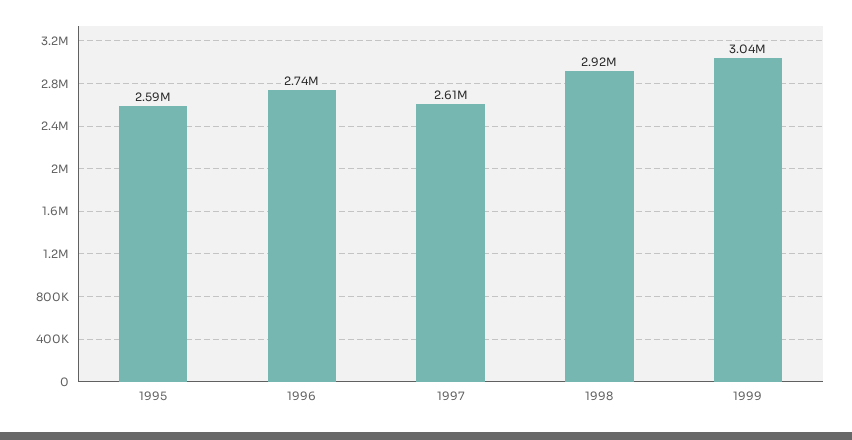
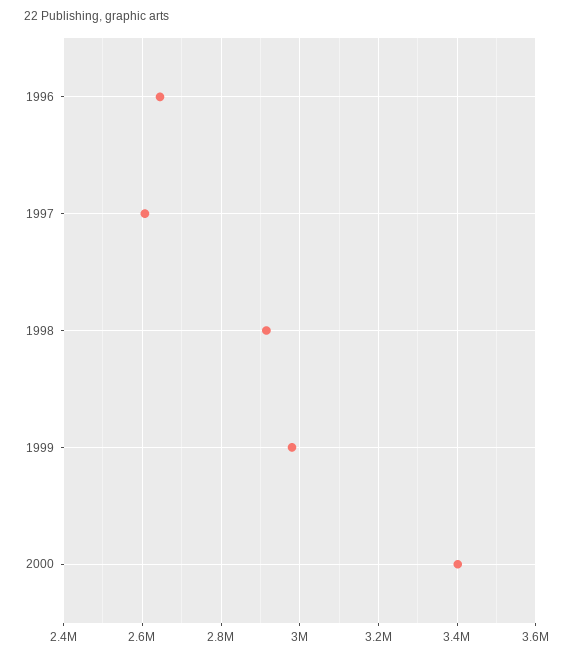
1995: 2590000 -> none
1996: 2740000 -> 2640000
1999: 3040000 -> 2980000
2000: none -> 3400000

